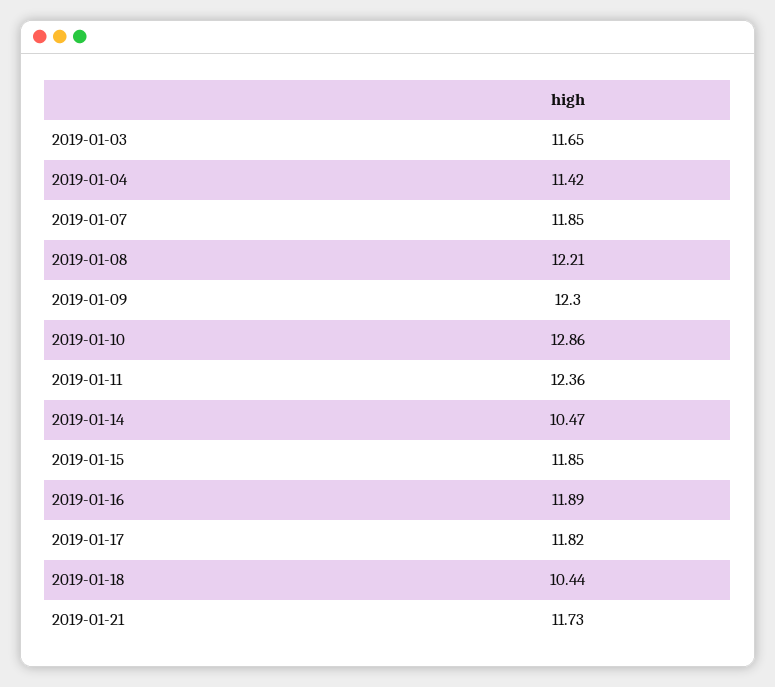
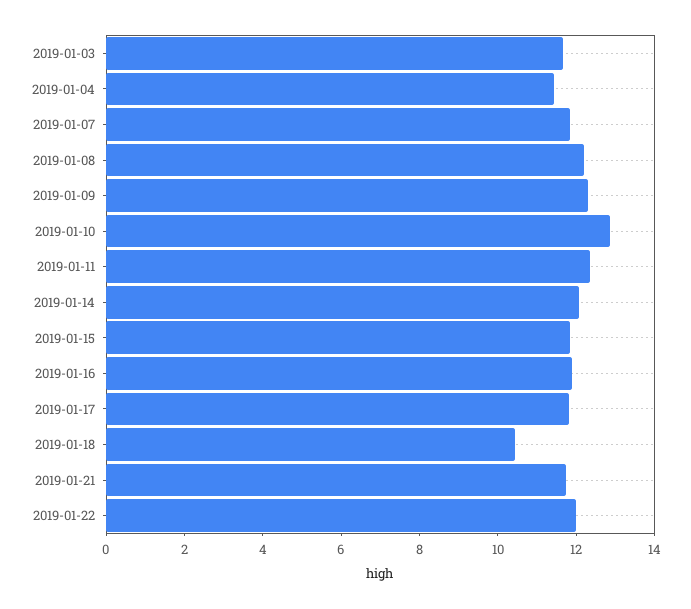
2019-01-14: 10.47 -> 12
2019-01-22: none -> 12

